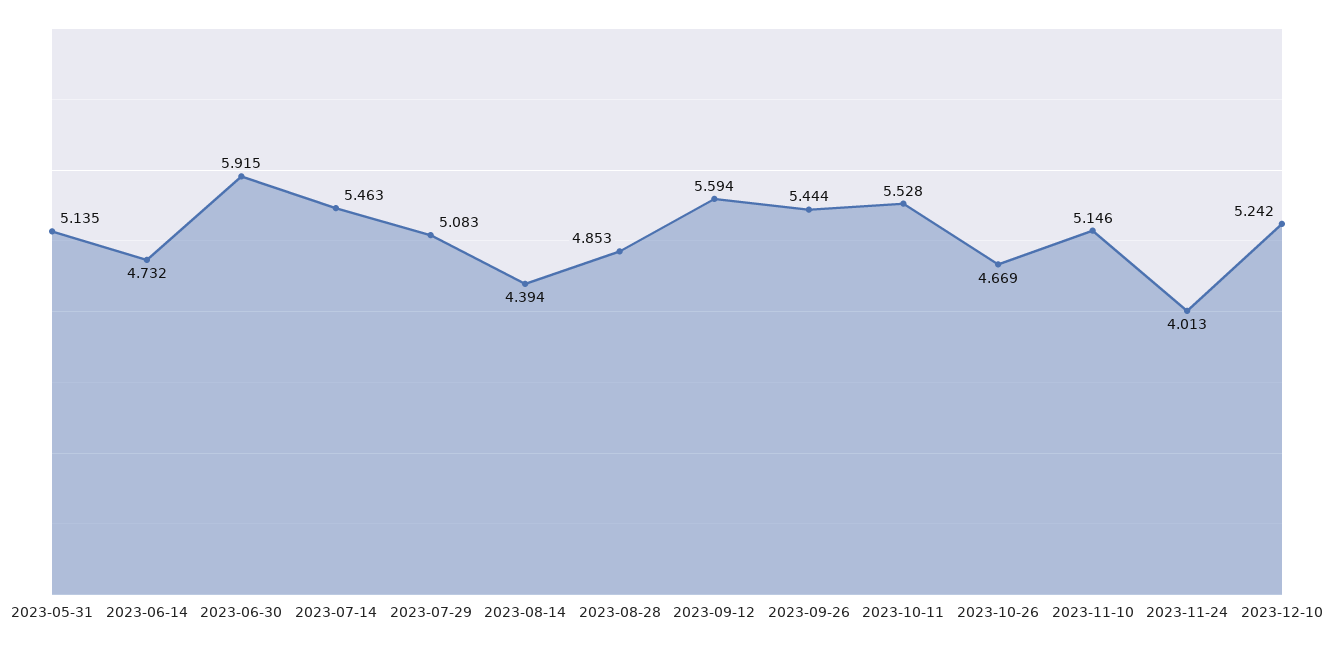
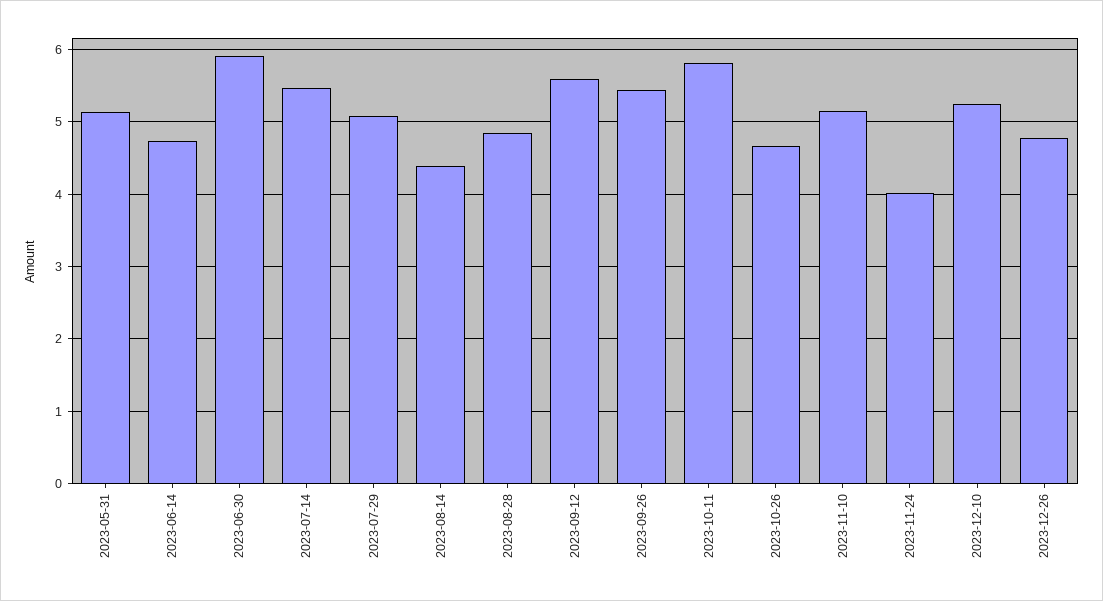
2023-10-11: 5.528 -> 5.8
2023-12-26: none -> 4.8

